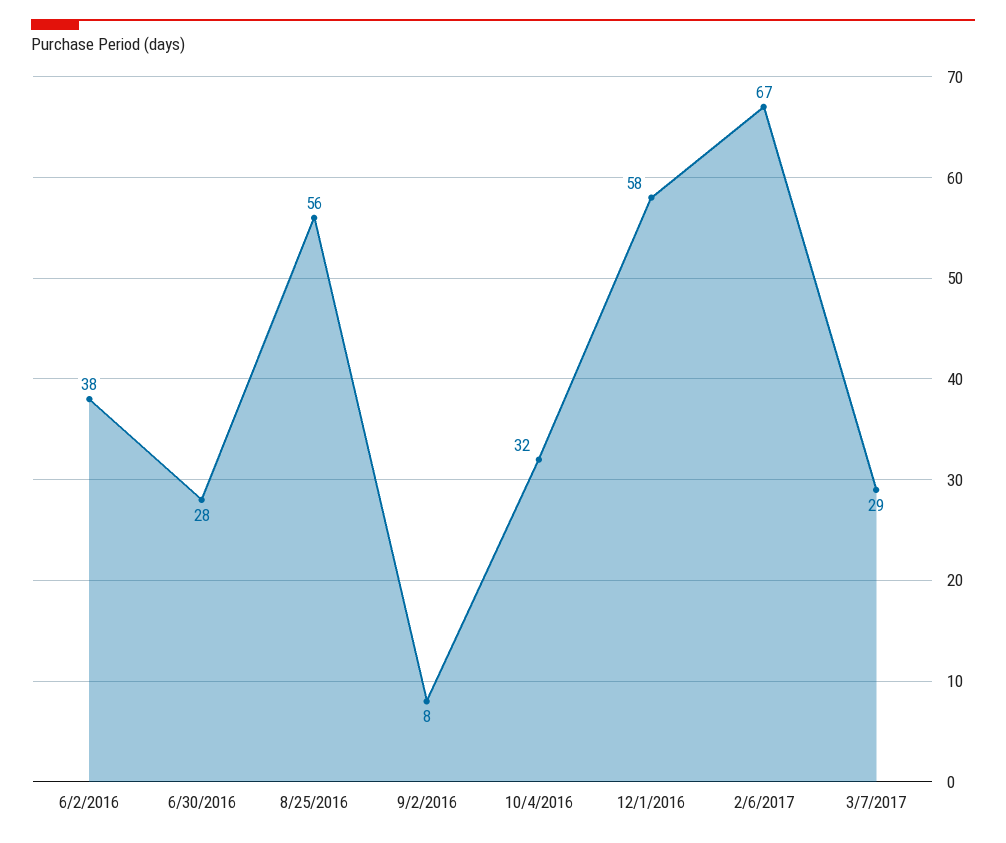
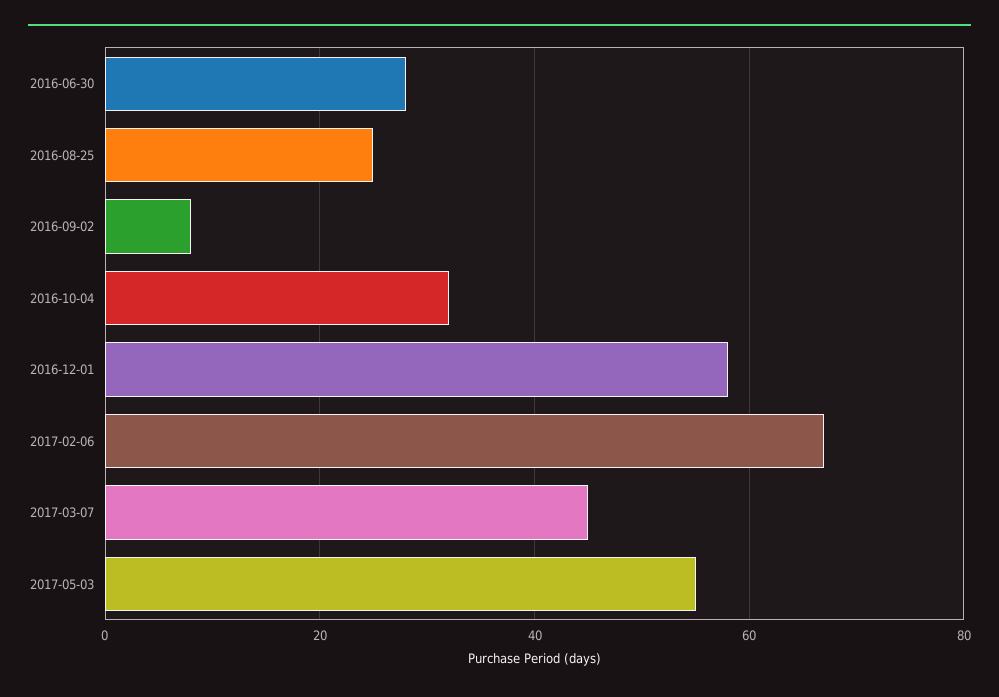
6/2/2016: 38 -> none
8/25/2016: 56 -> 25
3/7/2017: 29 -> 45
2017-05-03: none -> 55

